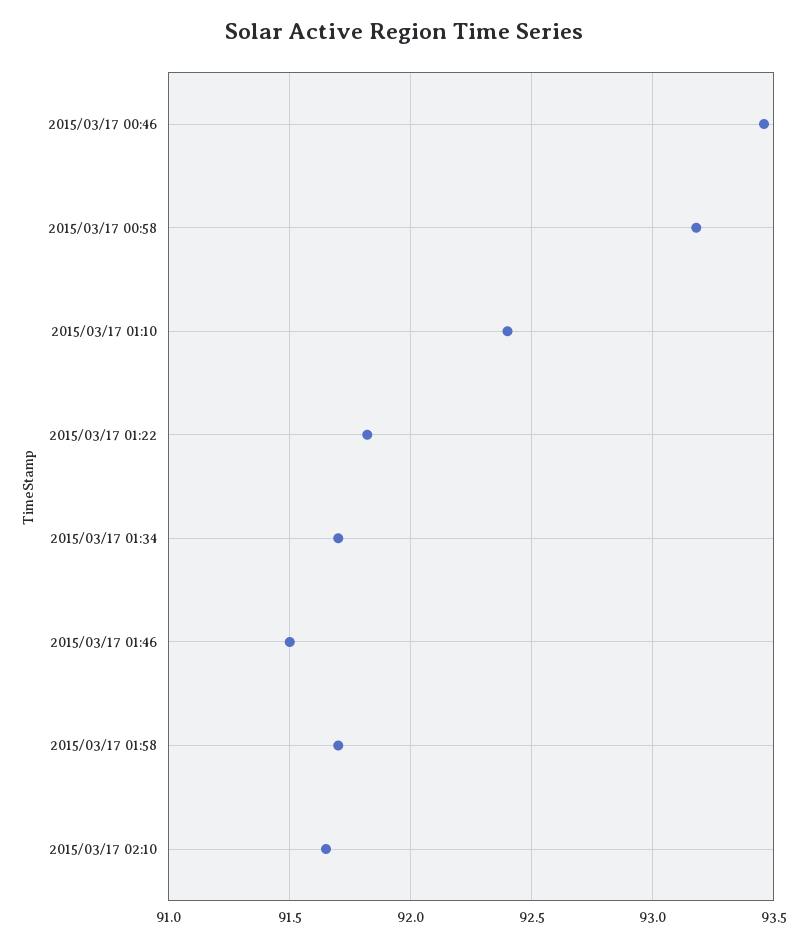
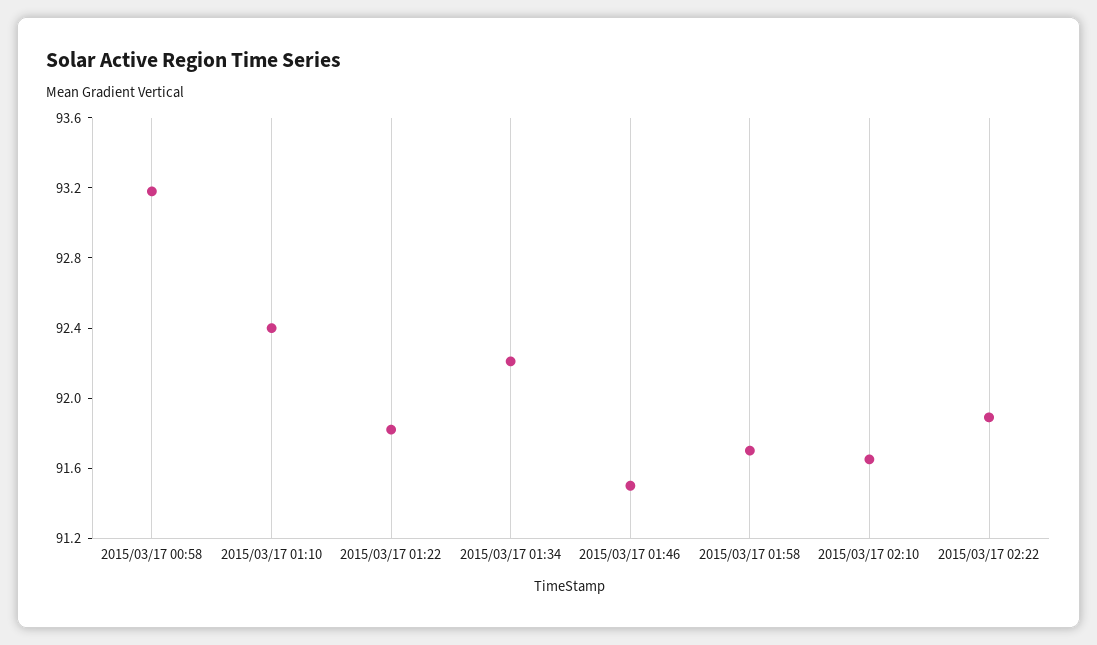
2015/03/17 00:46: 93.45 -> none
2015/03/17 01:34: 91.7 -> 92.2
2015/03/17 02:22: none -> 91.9

